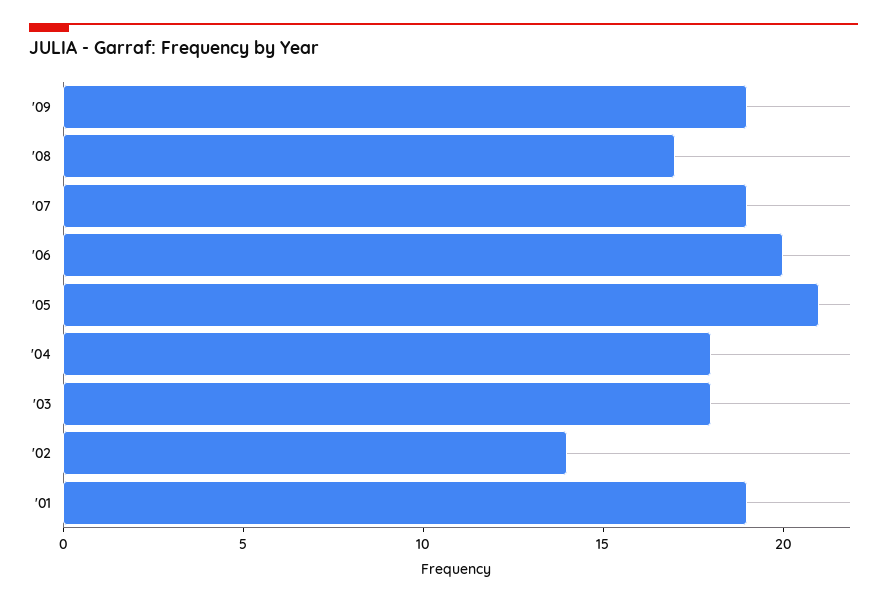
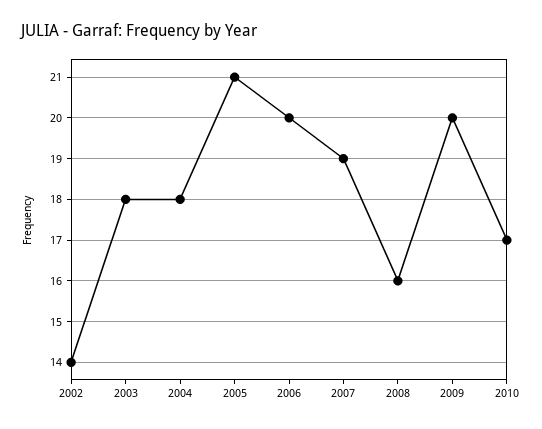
'09: 19 -> 20
'08: 17 -> 16
'01: 19 -> none
2010: none -> 17

